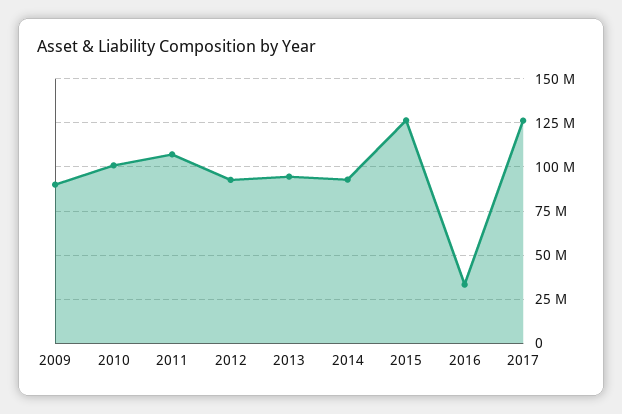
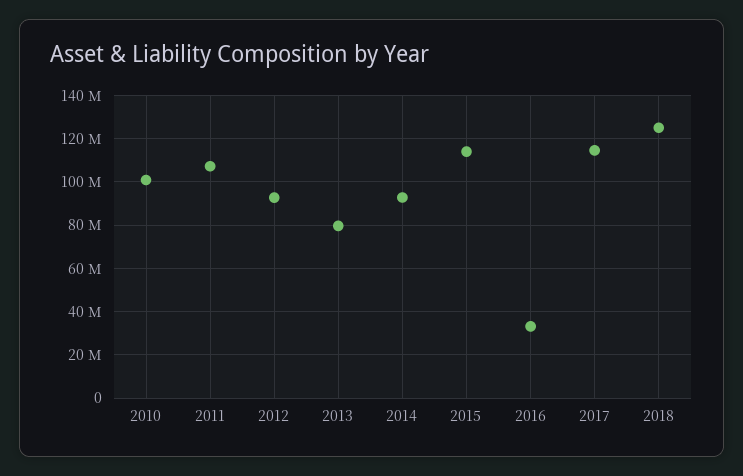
2009: 90000000 -> none
2013: 95000000 -> 80000000
2015: 125000000 -> 115000000
2017: 125000000 -> 115000000
2018: none -> 125000000

